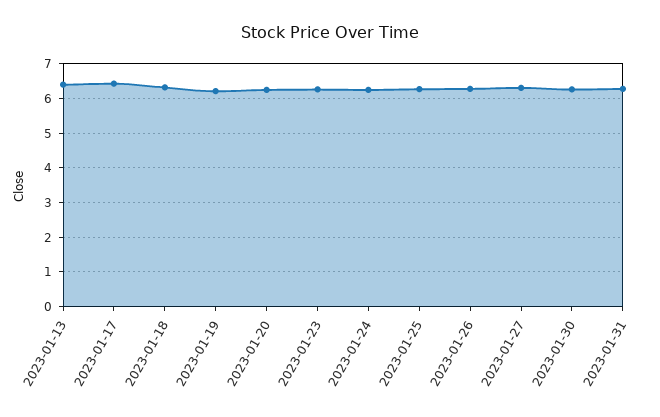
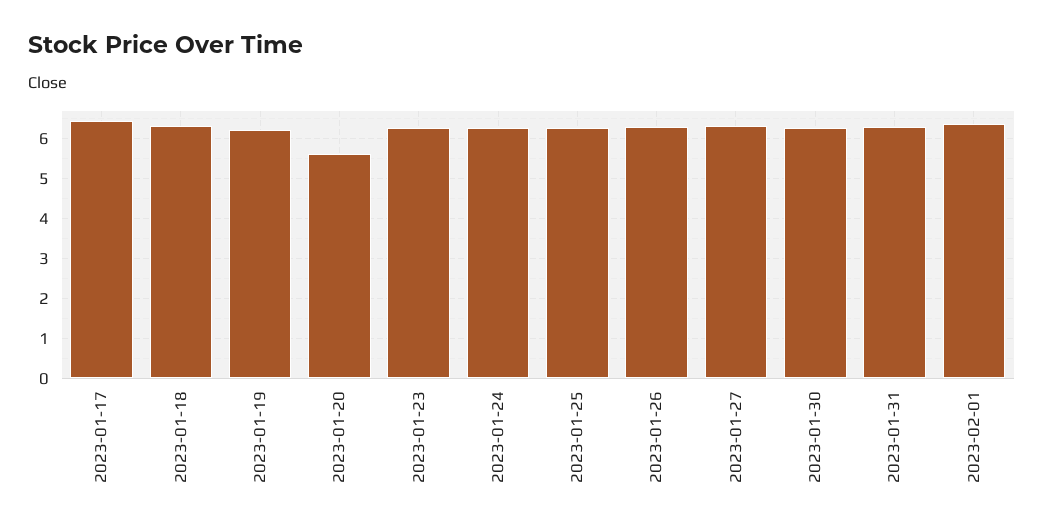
2023-01-13: 6.4 -> none
2023-01-20: 6.2 -> 5.6
2023-02-01: none -> 6.4

